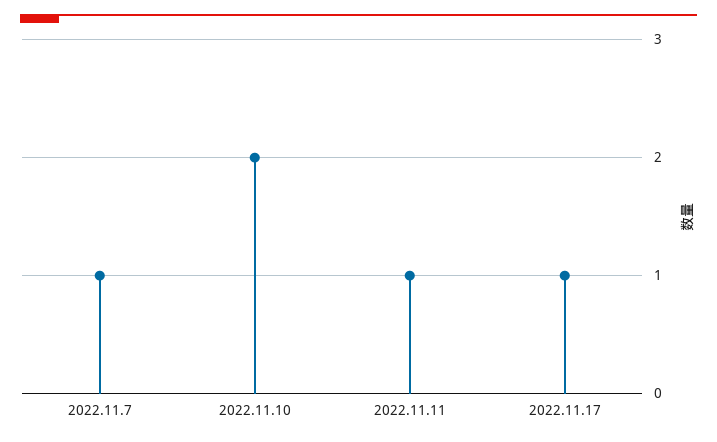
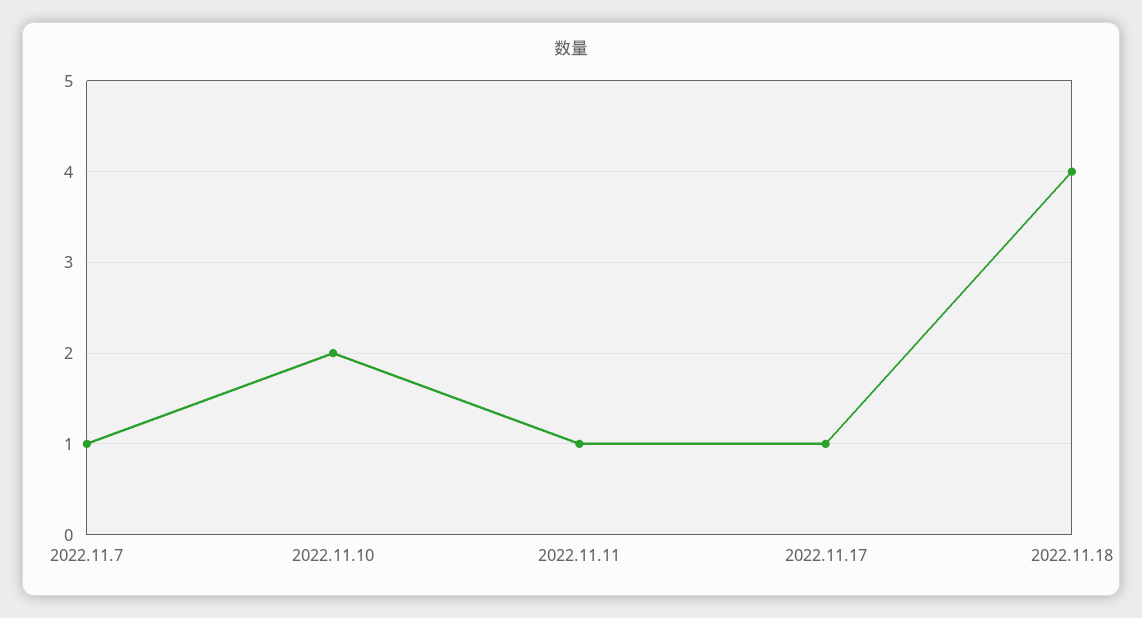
2022.11.18: none -> 4

